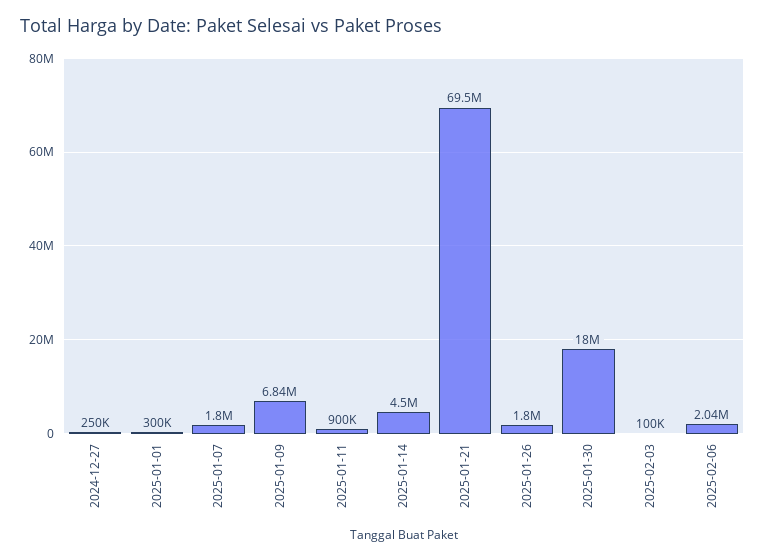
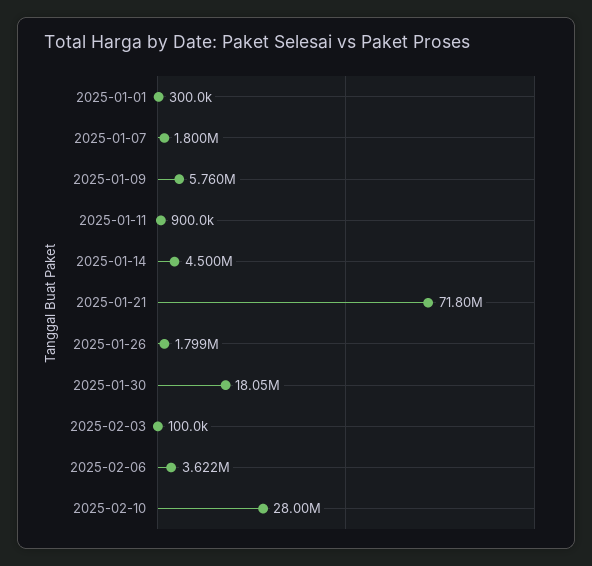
2024-12-27: 250000 -> none
2025-01-09: 6840000 -> 5760000
2025-01-21: 69500000 -> 71800000
2025-02-06: 2040000 -> 3622000
2025-02-10: none -> 28000000

